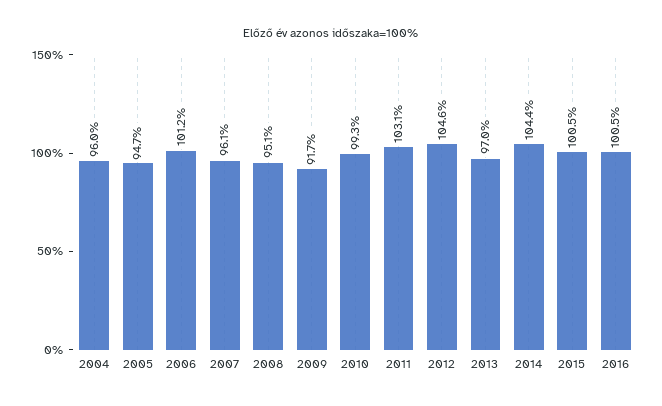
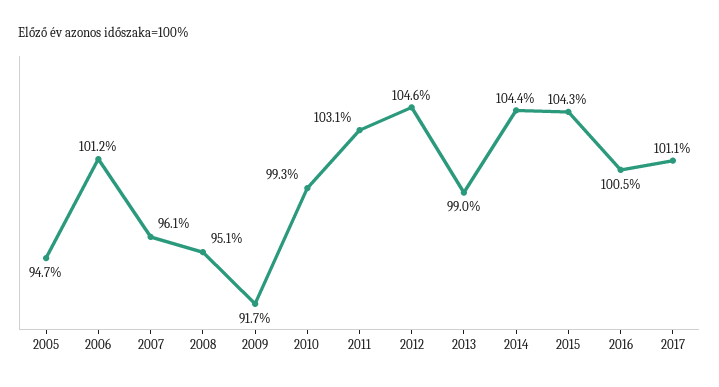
2004: 96 -> none
2013: 97 -> 99
2015: 100.5 -> 104.3
2017: none -> 101.1

